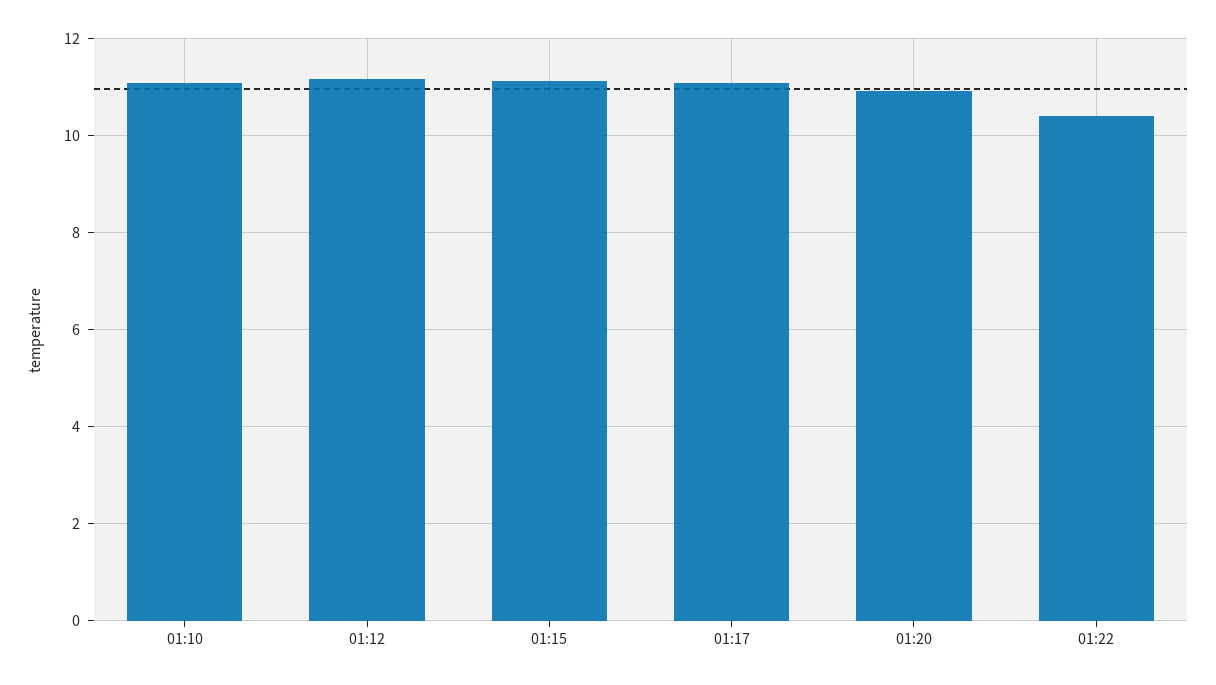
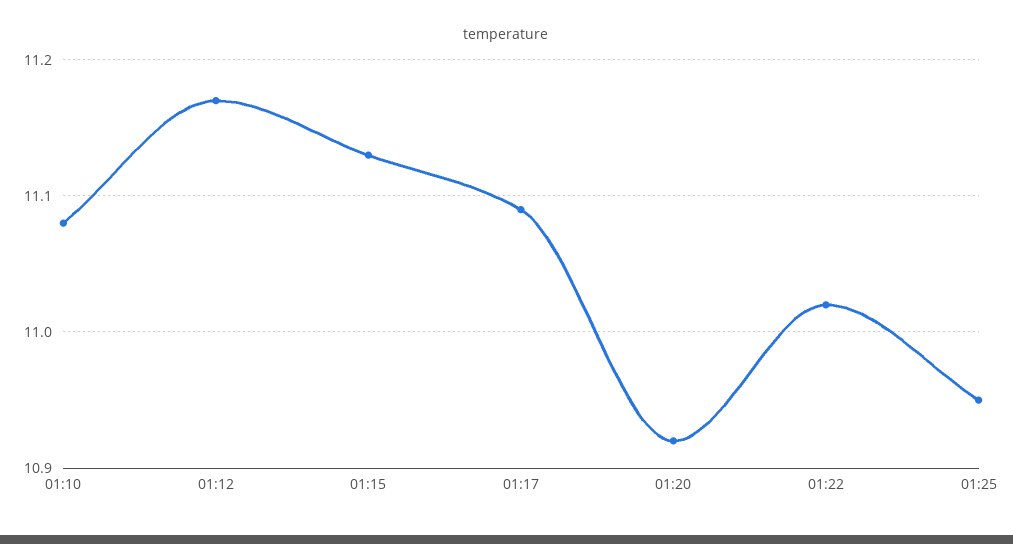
01:22: 10.4 -> 11.02
01:25: none -> 10.95

